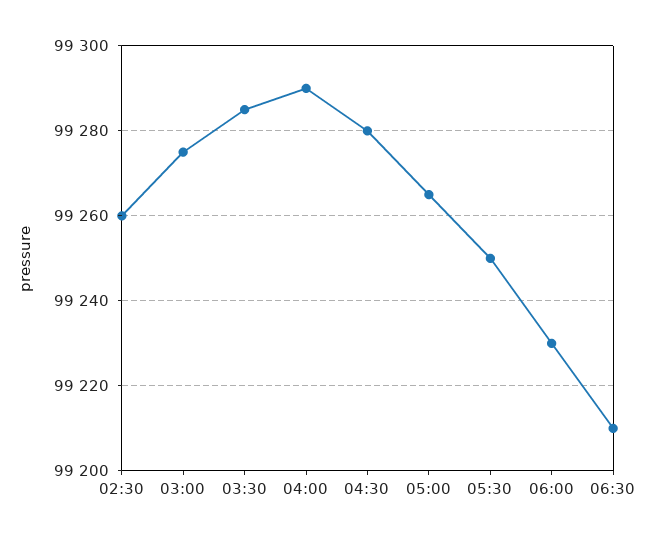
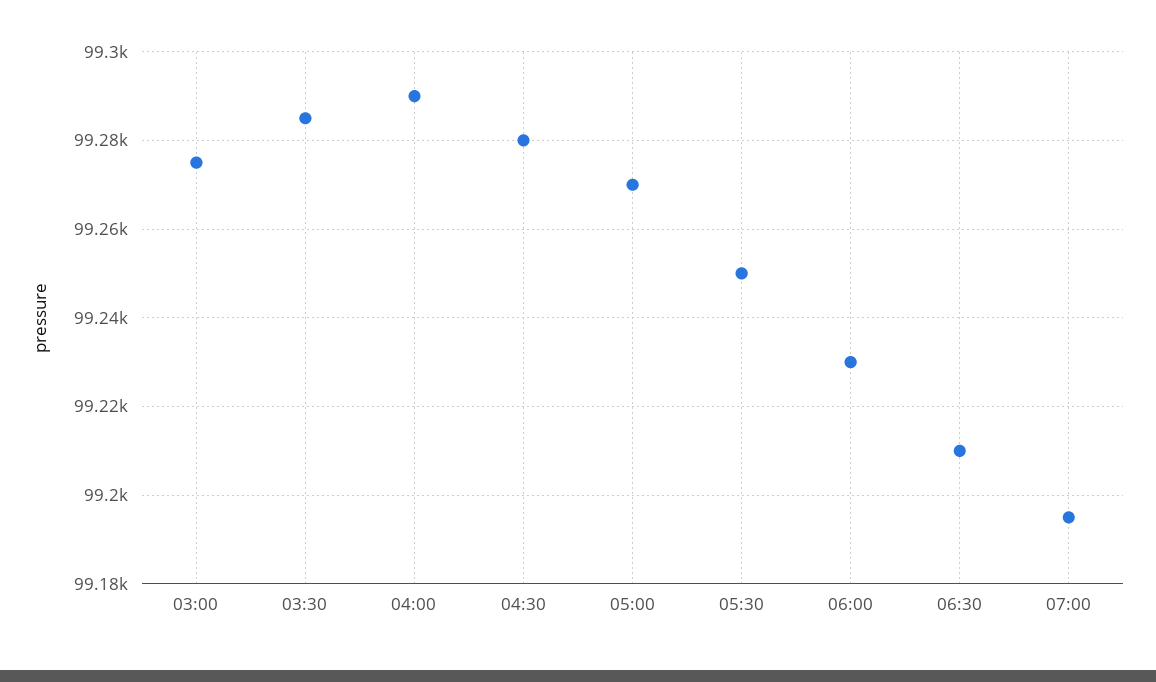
02:30: 99260 -> none
05:00: 99265 -> 99270
07:00: none -> 99195

